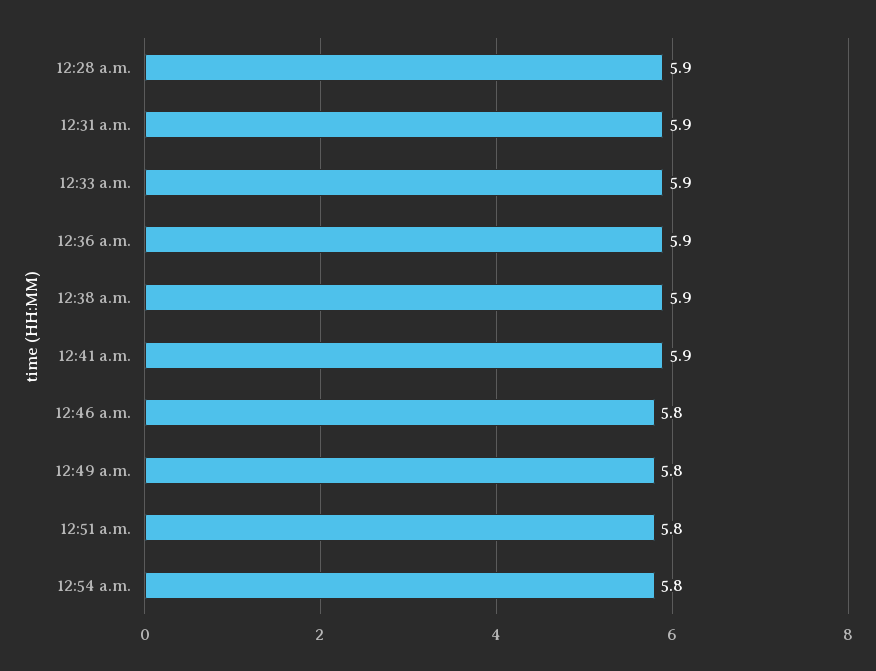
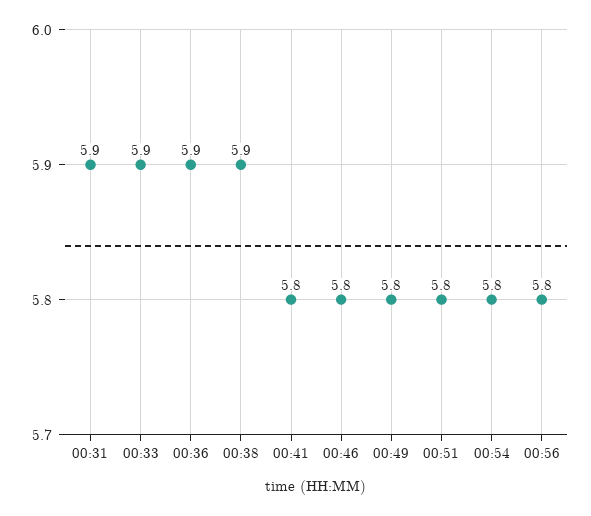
12:28 a.m.: 5.9 -> none
12:41 a.m.: 5.9 -> 5.8
00:56: none -> 5.8

